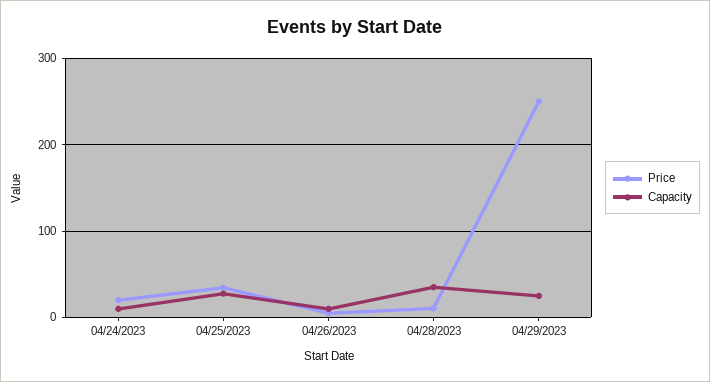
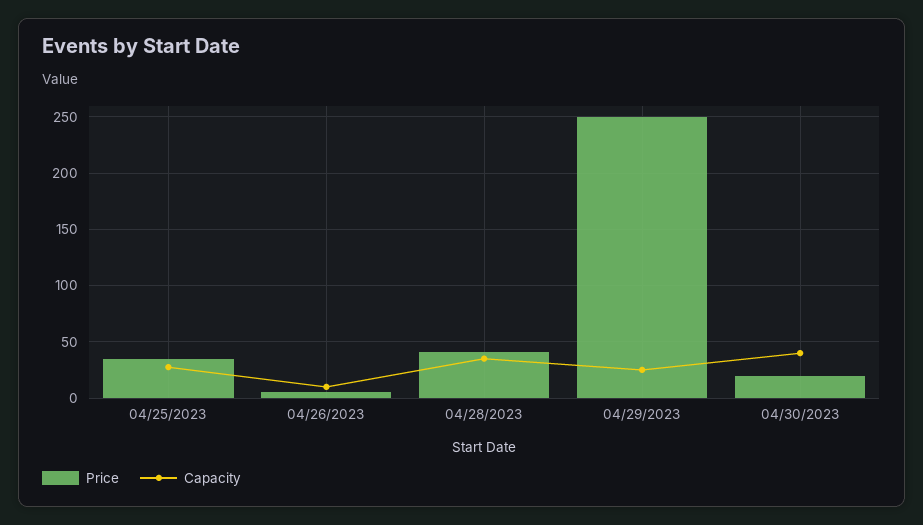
Price, 04/24/2023: 20 -> none
Capacity, 04/24/2023: 10 -> none
Price, 04/28/2023: 10 -> 40
Price, 04/30/2023: none -> 20
Capacity, 04/30/2023: none -> 40

